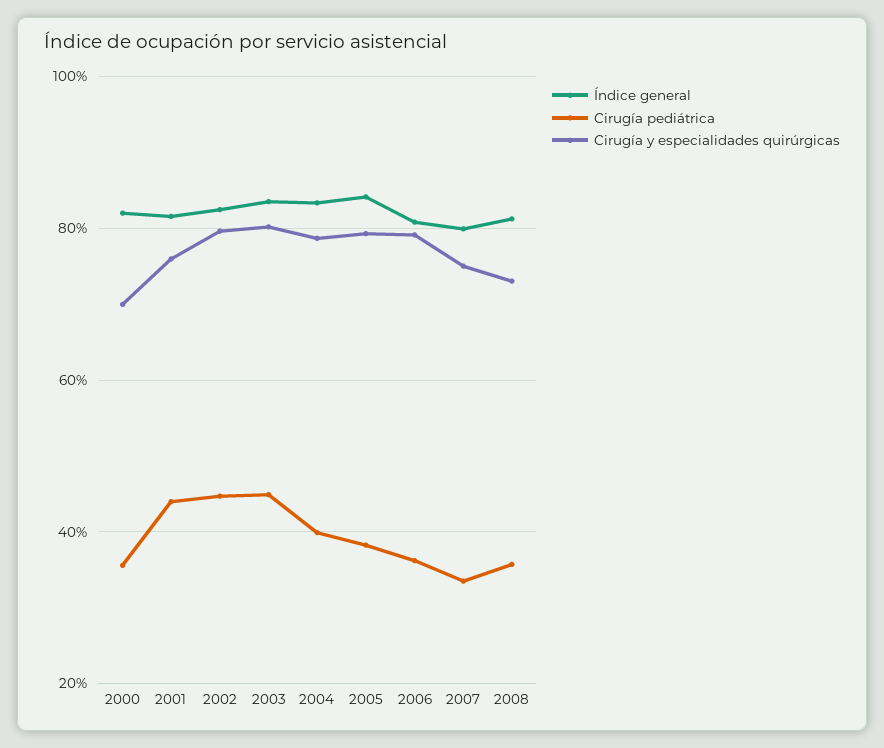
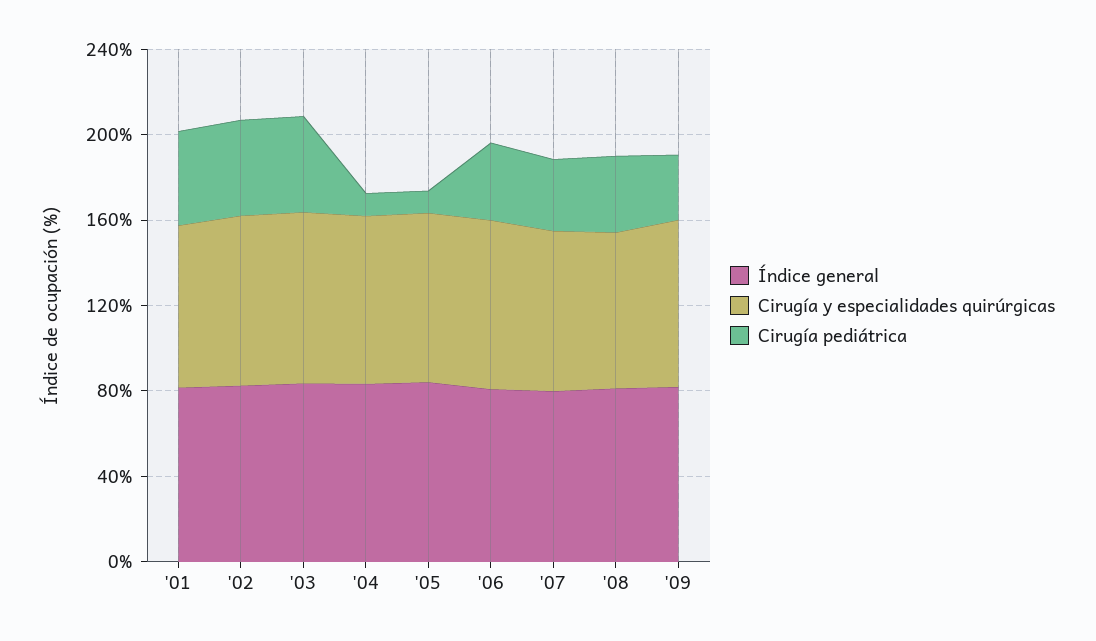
Índice general, 2000: 82 -> none
Cirugía pediátrica, 2000: 36 -> none
Cirugía y especialidades quirúrgicas, 2000: 70 -> none
Cirugía pediátrica, 2004: 40 -> 10
Cirugía pediátrica, 2005: 38 -> 10
Índice general, '09: none -> 80
Cirugía y especialidades quirúrgicas, '09: none -> 80
Cirugía pediátrica, '09: none -> 30

